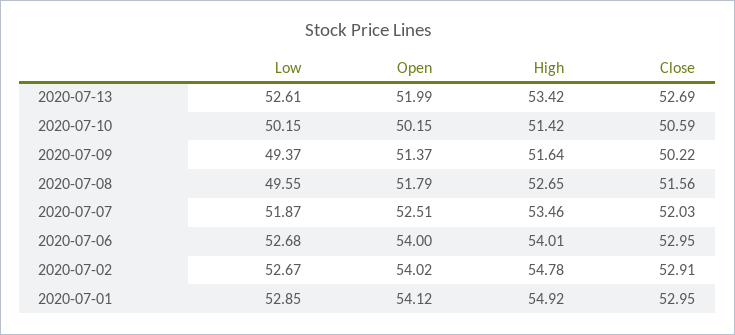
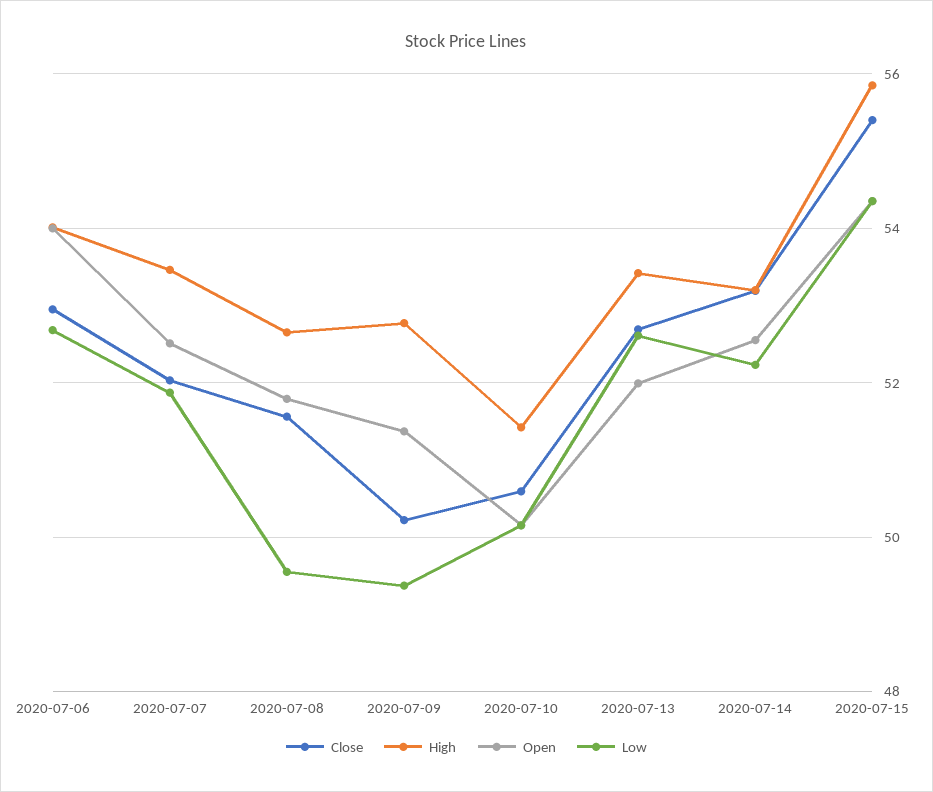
High, 2020-07-09: 51.64 -> 52.8
Low, 2020-07-02: 52.67 -> none
Open, 2020-07-02: 54.02 -> none
High, 2020-07-02: 54.78 -> none
Close, 2020-07-02: 52.91 -> none
Low, 2020-07-01: 52.85 -> none
Open, 2020-07-01: 54.12 -> none
High, 2020-07-01: 54.92 -> none
Close, 2020-07-01: 52.95 -> none
Close, 2020-07-14: none -> 53.2
High, 2020-07-14: none -> 53.2
Open, 2020-07-14: none -> 52.6
Low, 2020-07-14: none -> 52.2
Close, 2020-07-15: none -> 55.4
High, 2020-07-15: none -> 55.8
Open, 2020-07-15: none -> 54.4
Low, 2020-07-15: none -> 54.4

